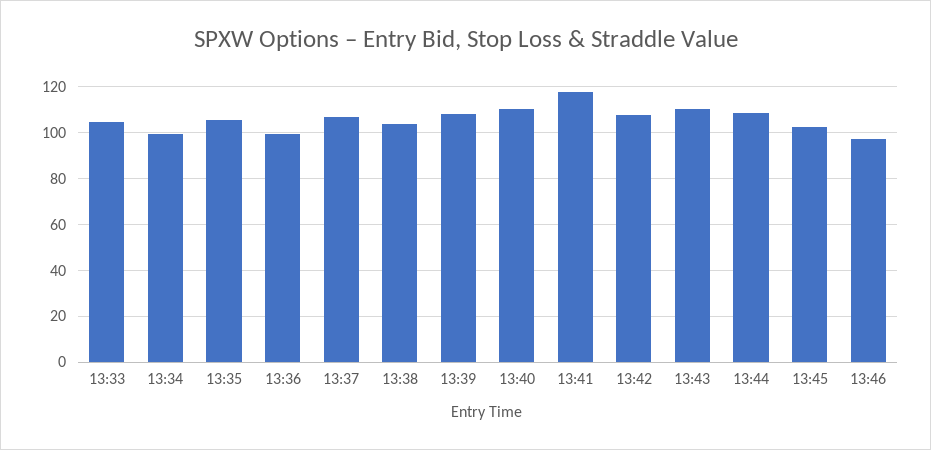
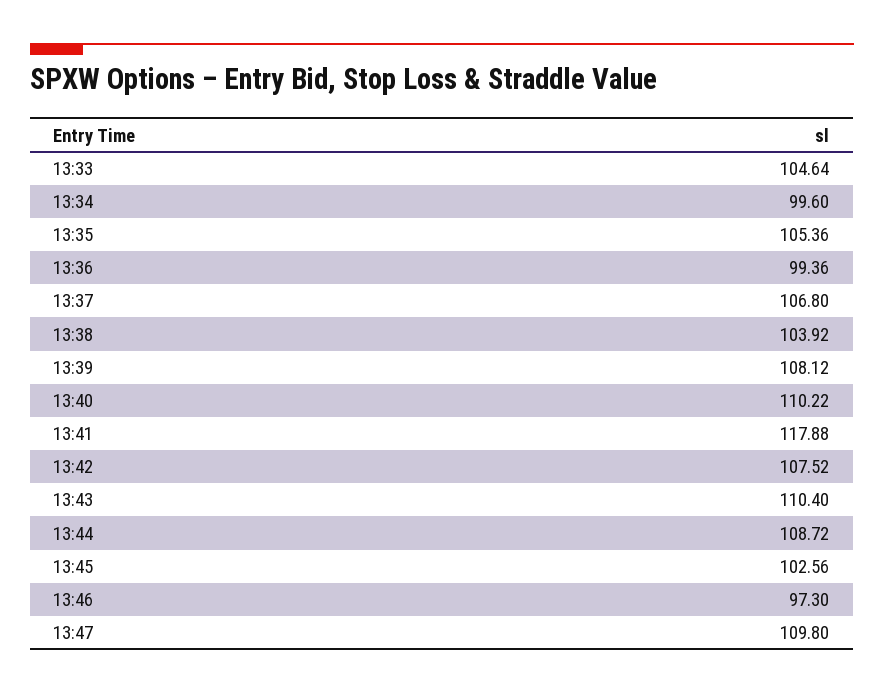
13:47: none -> 109.8

